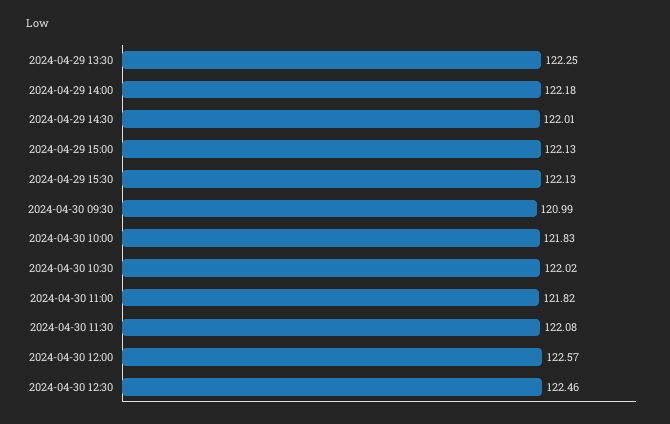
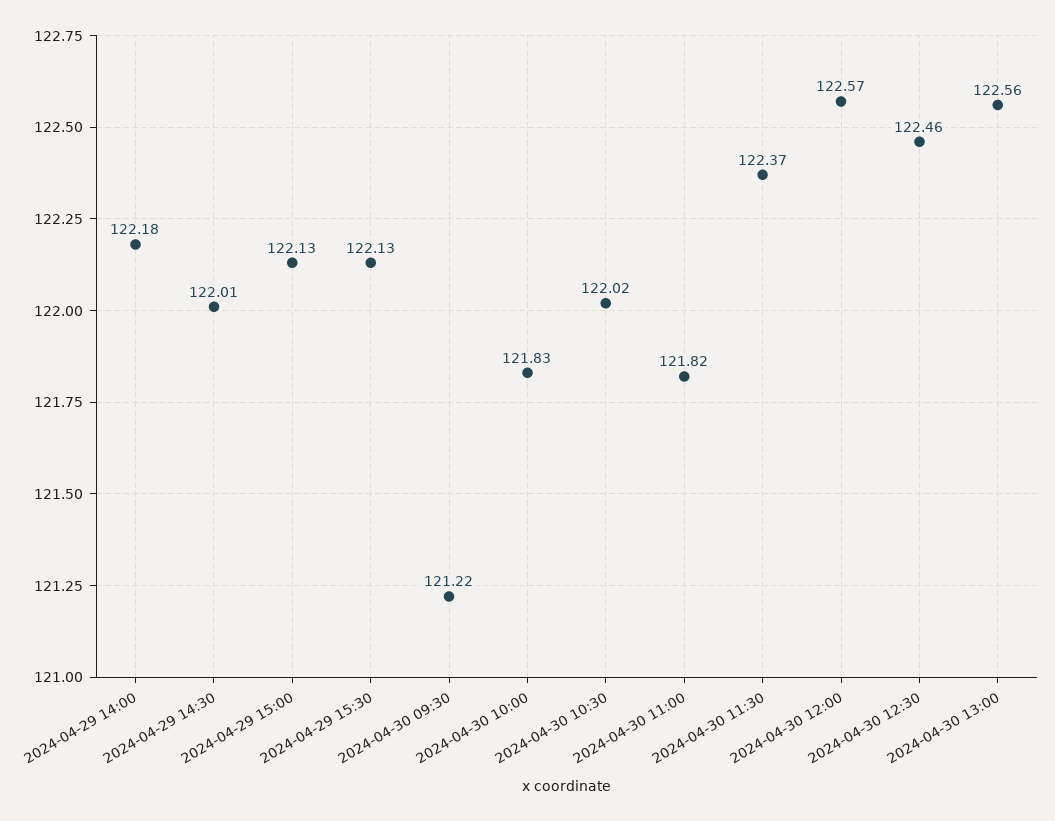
2024-04-29 13:30: 122.25 -> none
2024-04-30 09:30: 120.99 -> 121.22
2024-04-30 11:30: 122.08 -> 122.37
2024-04-30 13:00: none -> 122.56

